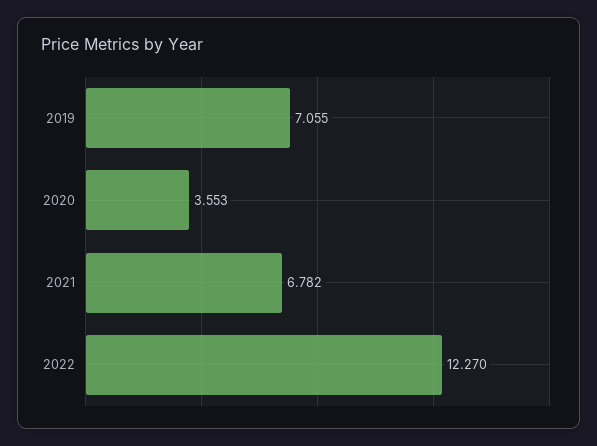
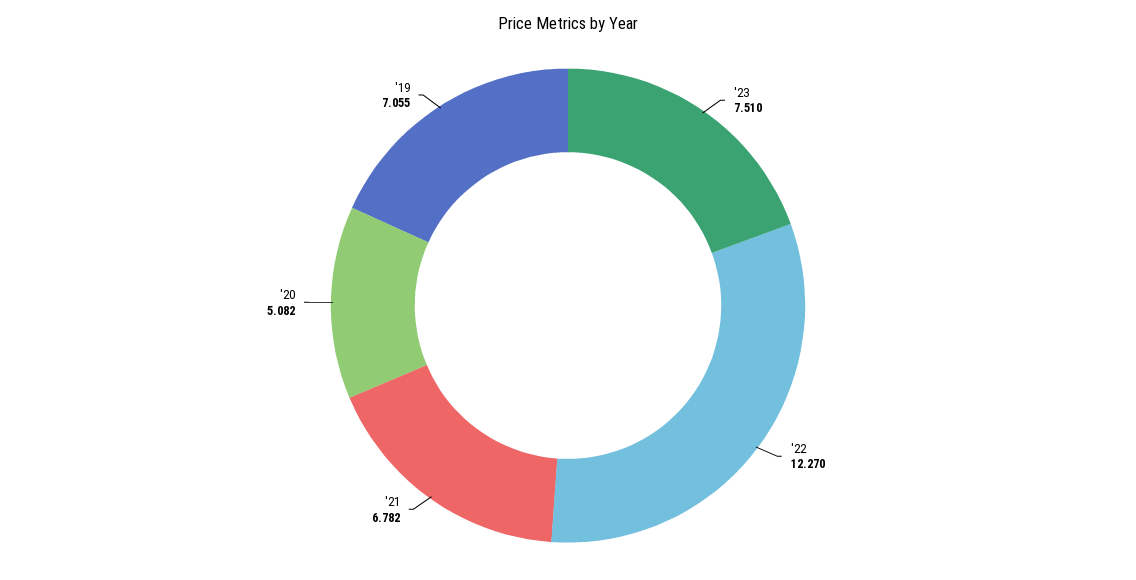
2020: 3.553 -> 5.082
'23: none -> 7.51

